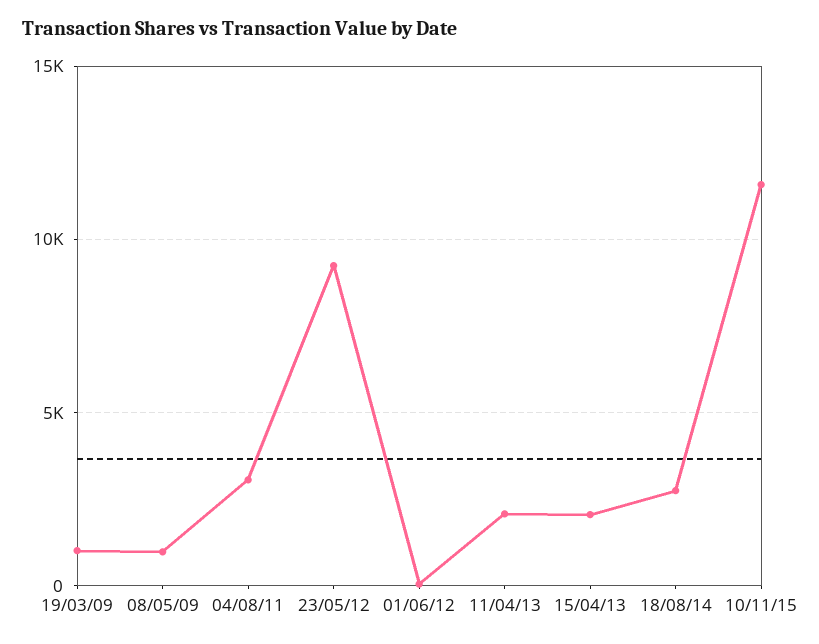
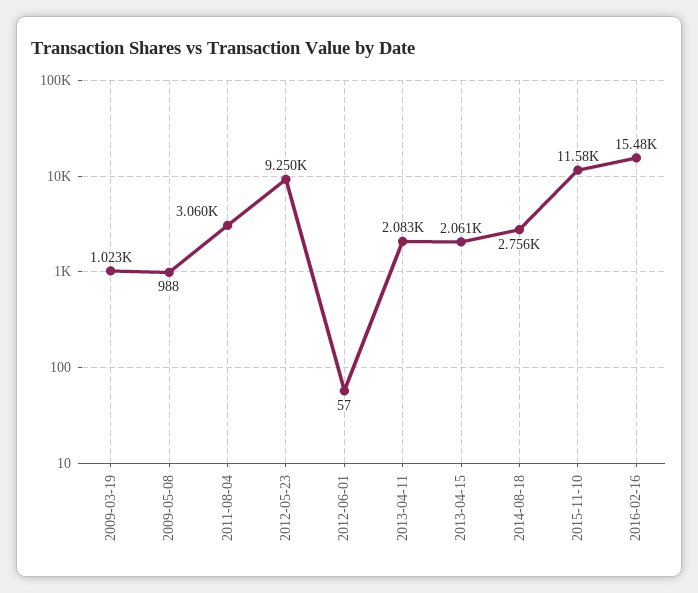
2016-02-16: none -> 15480

